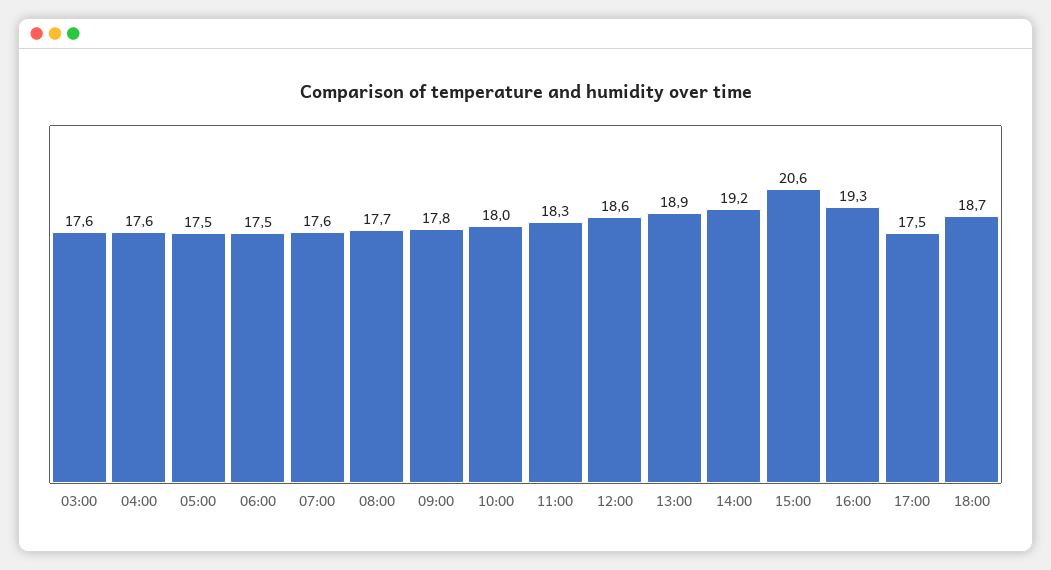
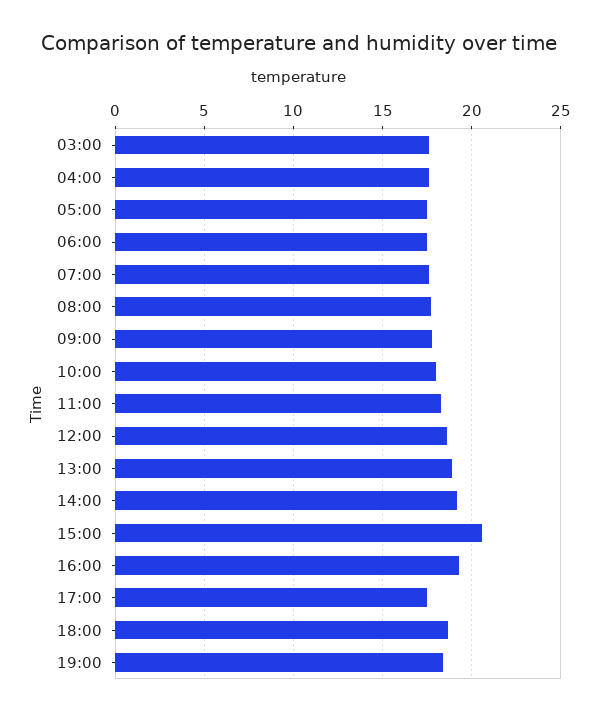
19:00: none -> 18.5

